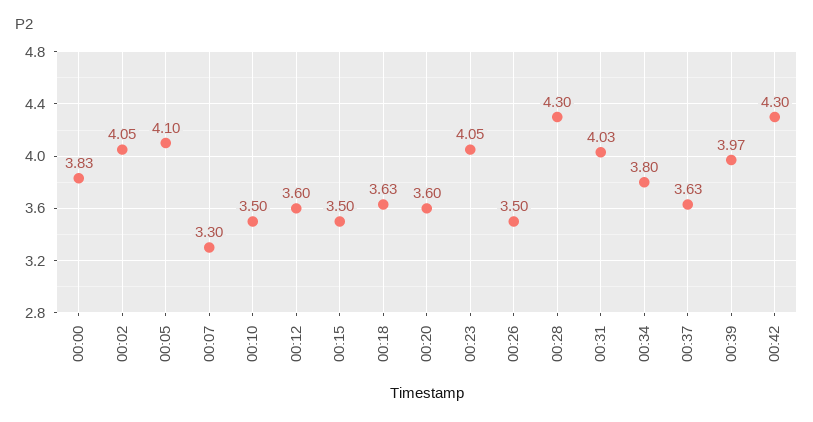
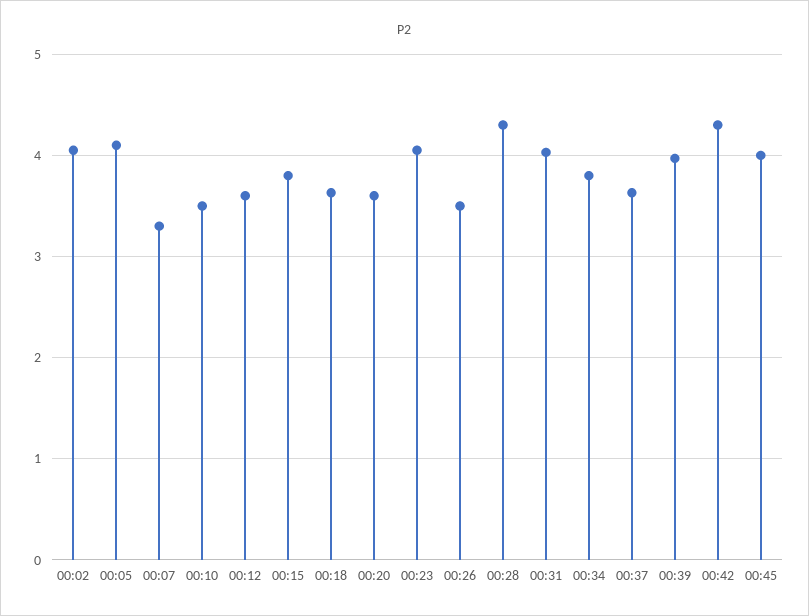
00:00: 3.83 -> none
00:15: 3.5 -> 3.8
00:45: none -> 4

